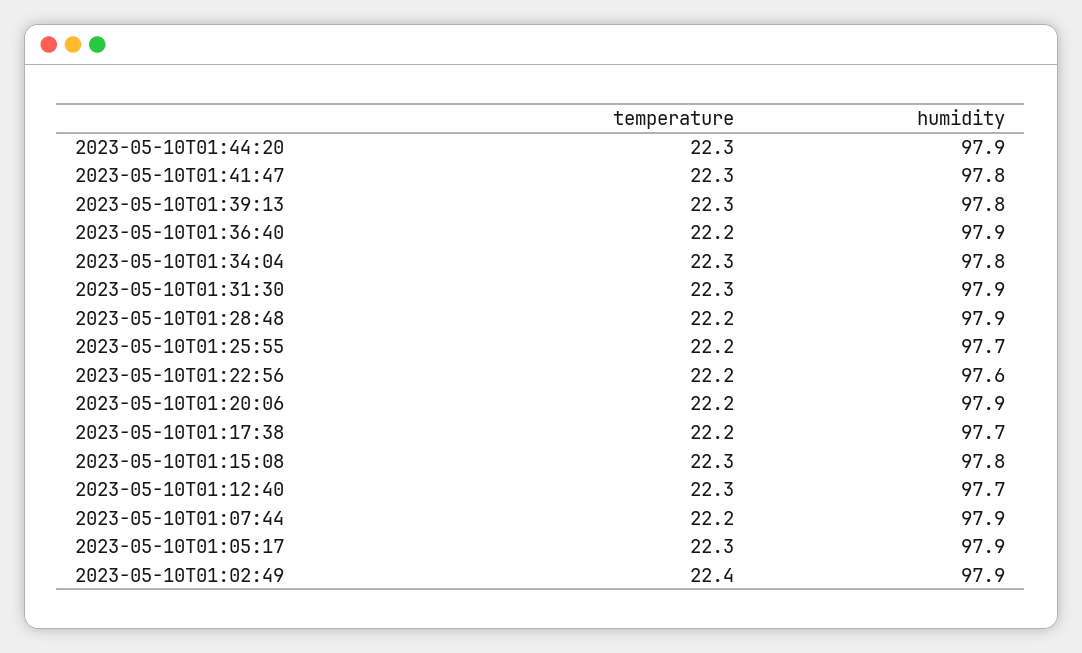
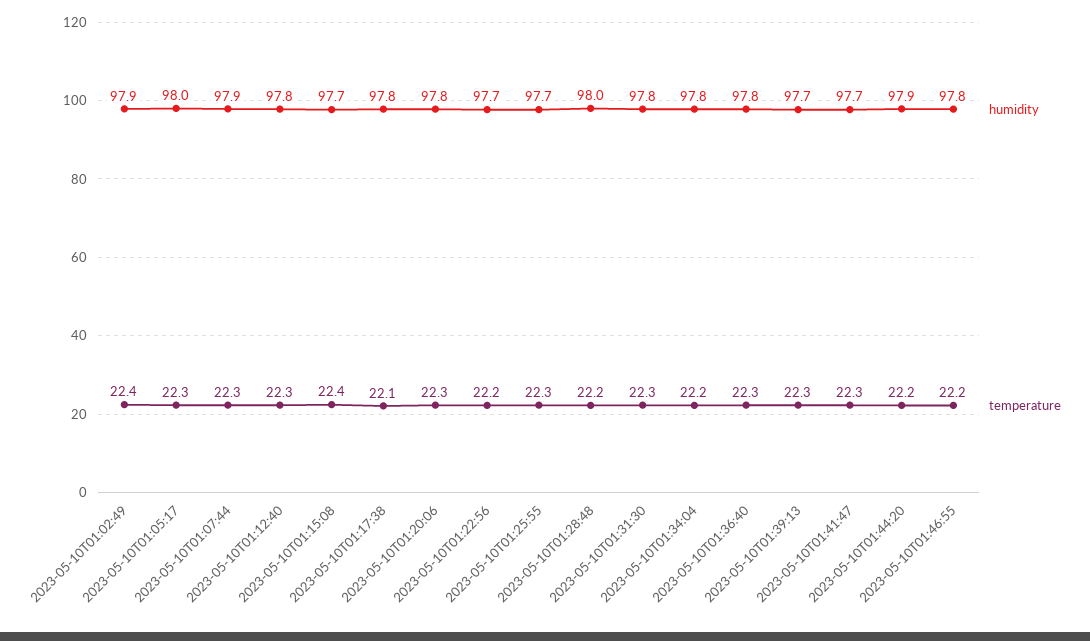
temperature, 2023-05-10T01:44:20: 22.3 -> 22.2
humidity, 2023-05-10T01:41:47: 97.8 -> 97.7
humidity, 2023-05-10T01:39:13: 97.8 -> 97.7
temperature, 2023-05-10T01:36:40: 22.2 -> 22.3
humidity, 2023-05-10T01:36:40: 97.9 -> 97.8
temperature, 2023-05-10T01:34:04: 22.3 -> 22.2
humidity, 2023-05-10T01:31:30: 97.9 -> 97.8
humidity, 2023-05-10T01:28:48: 97.9 -> 98
temperature, 2023-05-10T01:25:55: 22.2 -> 22.3
humidity, 2023-05-10T01:22:56: 97.6 -> 97.7
temperature, 2023-05-10T01:20:06: 22.2 -> 22.3
humidity, 2023-05-10T01:20:06: 97.9 -> 97.8
temperature, 2023-05-10T01:17:38: 22.2 -> 22.1
humidity, 2023-05-10T01:17:38: 97.7 -> 97.8
temperature, 2023-05-10T01:15:08: 22.3 -> 22.4
humidity, 2023-05-10T01:15:08: 97.8 -> 97.7
humidity, 2023-05-10T01:12:40: 97.7 -> 97.8
temperature, 2023-05-10T01:07:44: 22.2 -> 22.3
humidity, 2023-05-10T01:05:17: 97.9 -> 98
humidity, 2023-05-10T01:46:55: none -> 97.8
temperature, 2023-05-10T01:46:55: none -> 22.2

